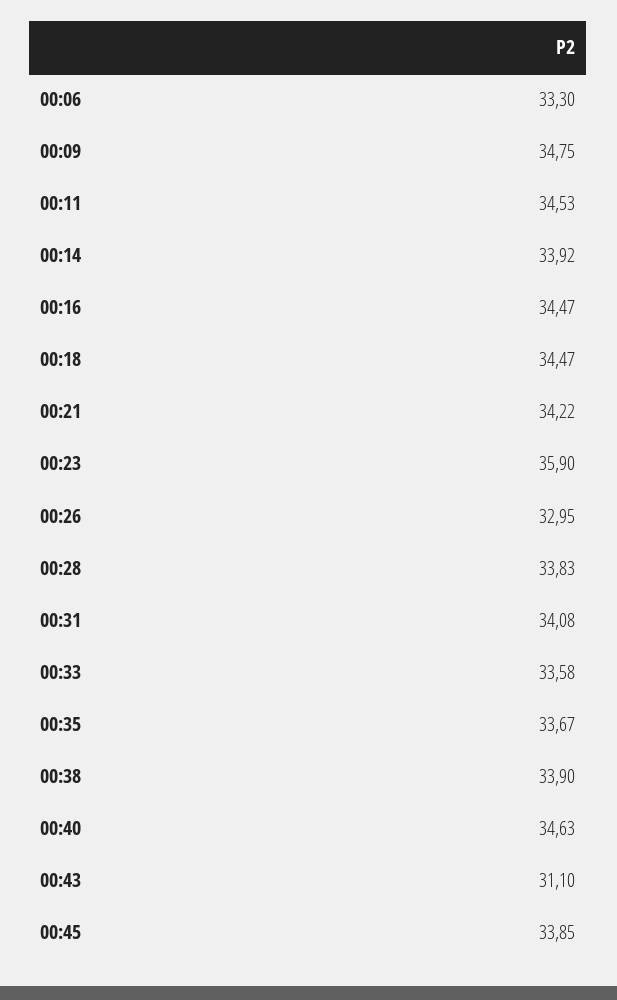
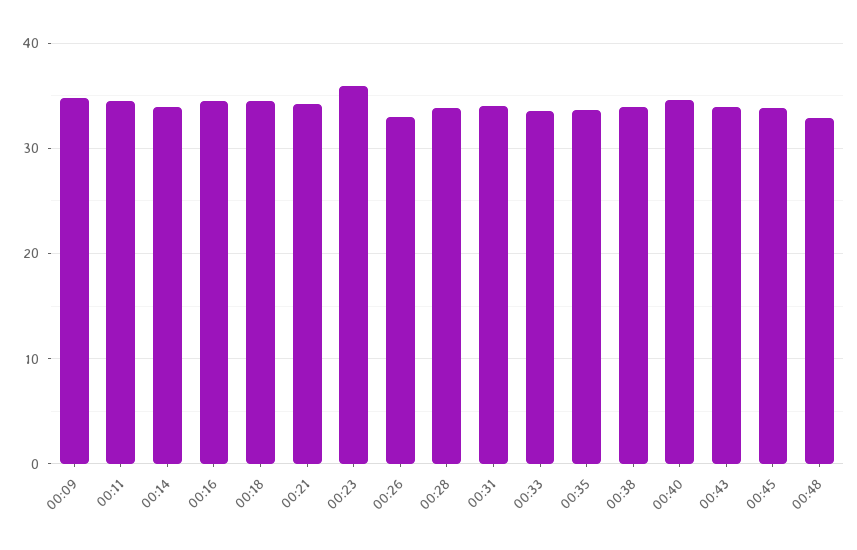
00:06: 33.3 -> none
00:43: 31.1 -> 34
00:48: none -> 33

